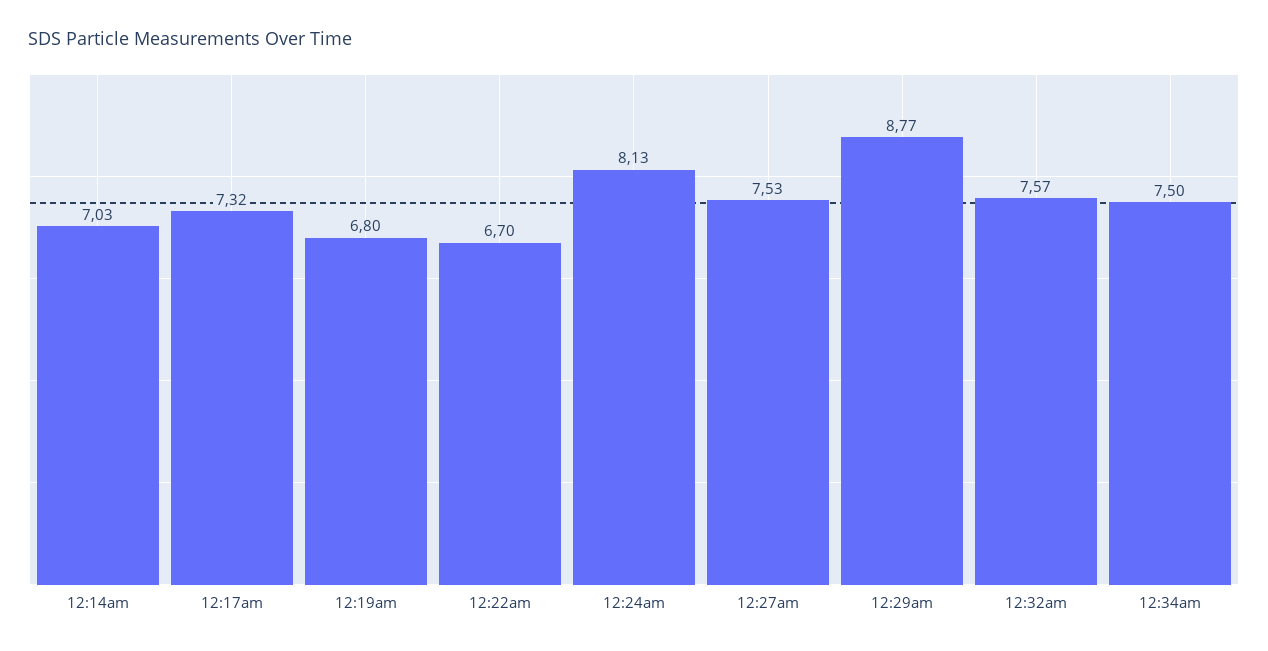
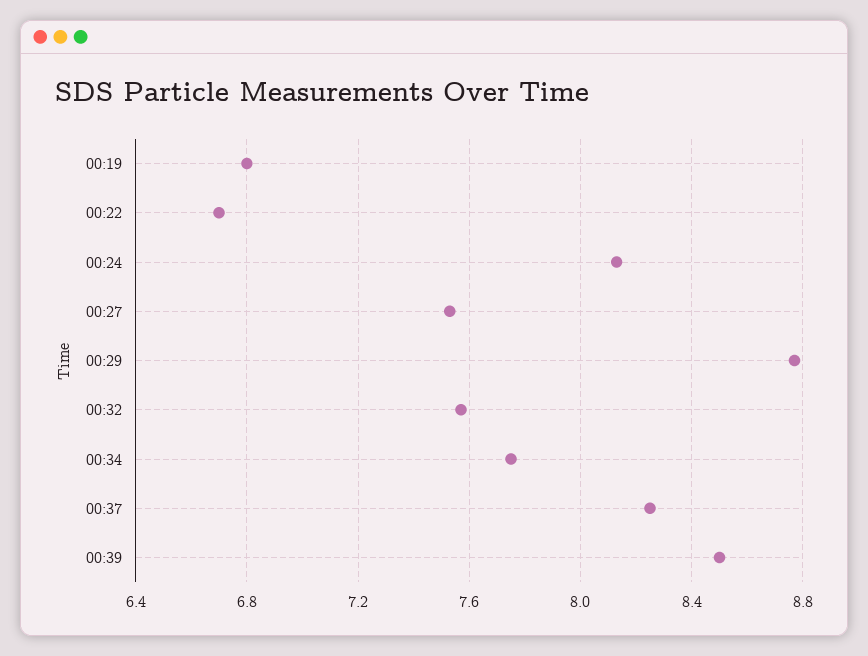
12:14am: 7.03 -> none
12:17am: 7.32 -> none
12:34am: 7.5 -> 7.75
00:37: none -> 8.25
00:39: none -> 8.5

